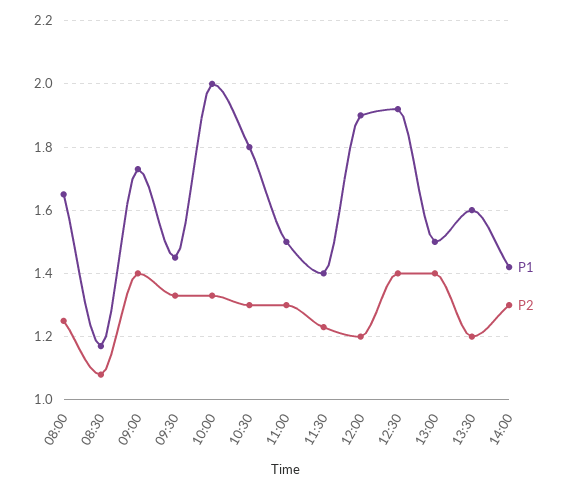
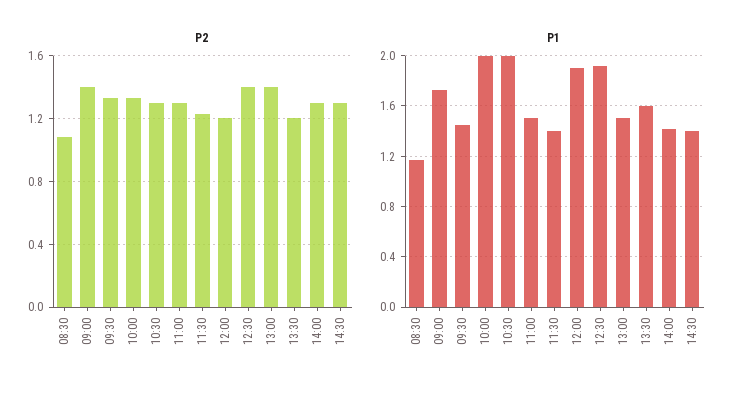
P1, 08:00: 1.65 -> none
P2, 08:00: 1.25 -> none
P1, 10:30: 1.8 -> 2
P2, 14:30: none -> 1.3
P1, 14:30: none -> 1.4

